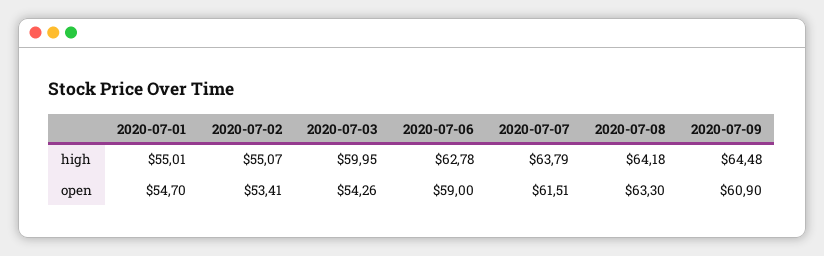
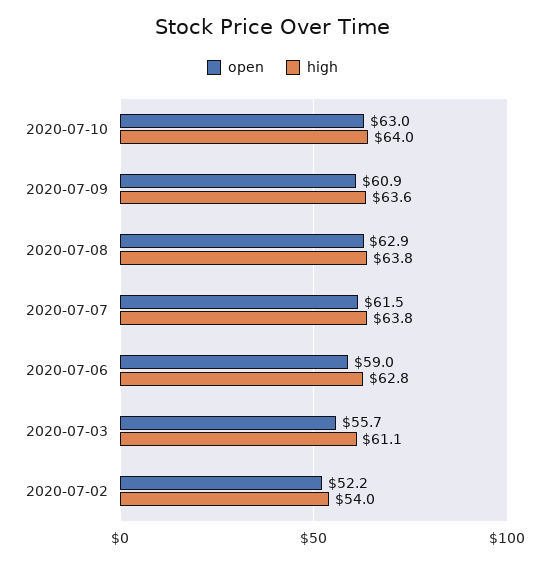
high, 2020-07-01: 55.01 -> none
high, 2020-07-02: 55.07 -> 54
high, 2020-07-03: 59.95 -> 61.1
high, 2020-07-08: 64.18 -> 63.8
high, 2020-07-09: 64.48 -> 63.6
open, 2020-07-01: 54.7 -> none
open, 2020-07-02: 53.41 -> 52.2
open, 2020-07-03: 54.26 -> 55.7
open, 2020-07-08: 63.3 -> 62.9
open, 2020-07-10: none -> 63
high, 2020-07-10: none -> 64

